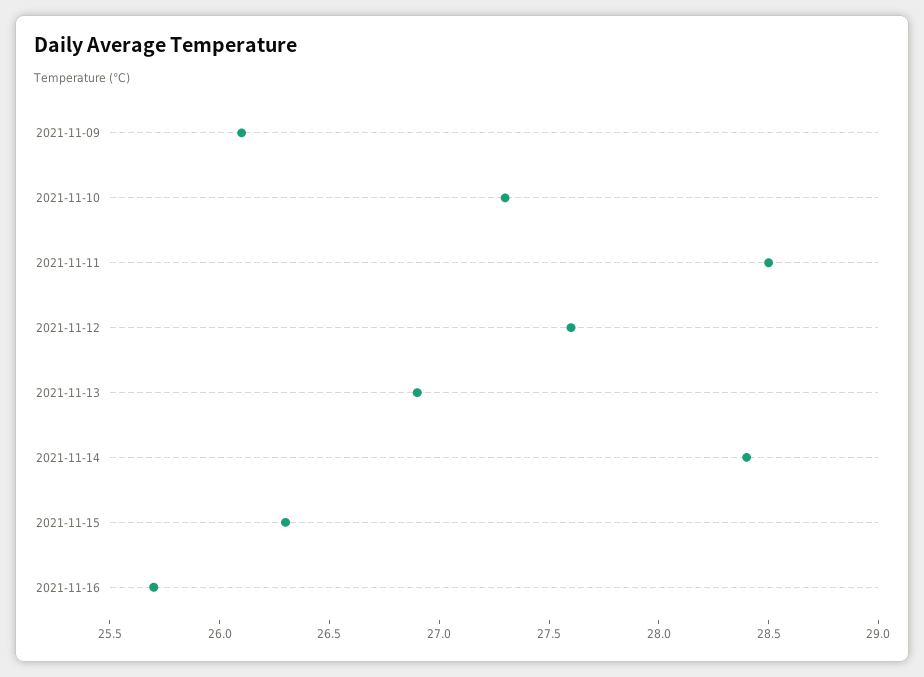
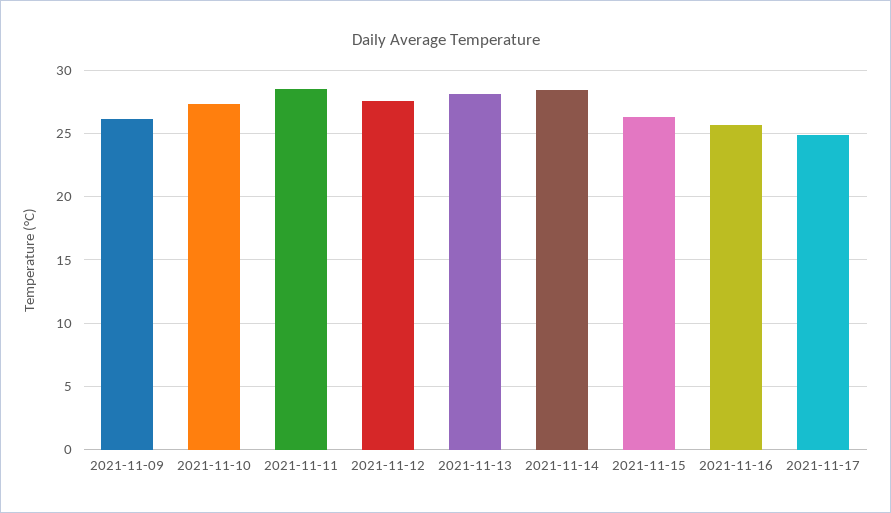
2021-11-13: 26.9 -> 28
2021-11-17: none -> 25

